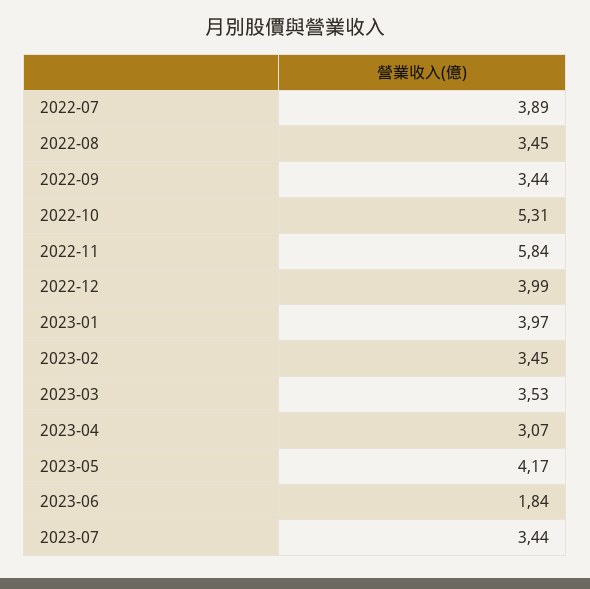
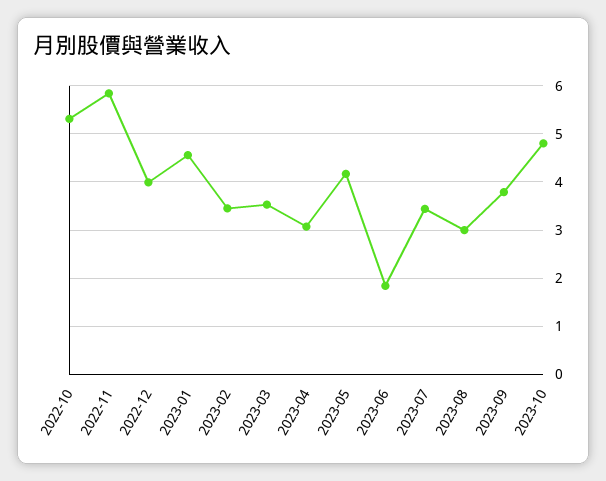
2022-07: 3.89 -> none
2022-08: 3.45 -> none
2022-09: 3.44 -> none
2023-01: 3.97 -> 4.6
2023-08: none -> 3
2023-09: none -> 3.8
2023-10: none -> 4.8

